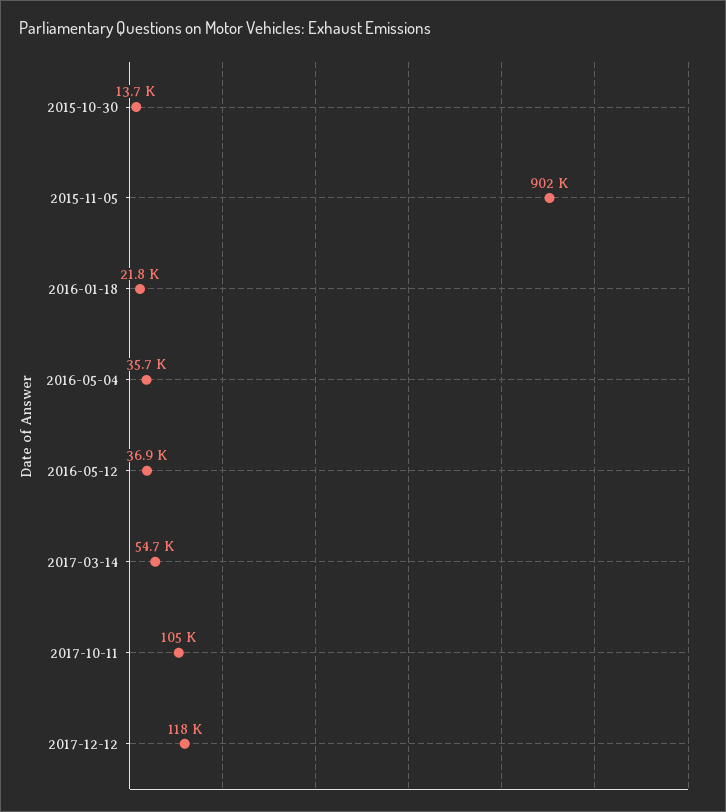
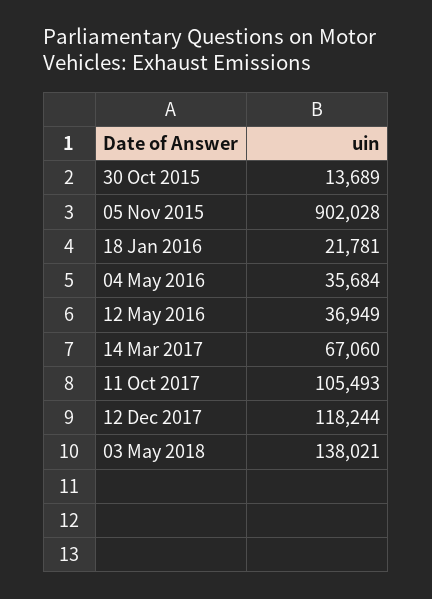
2017-03-14: 54700 -> 67060
03 May 2018: none -> 138021

